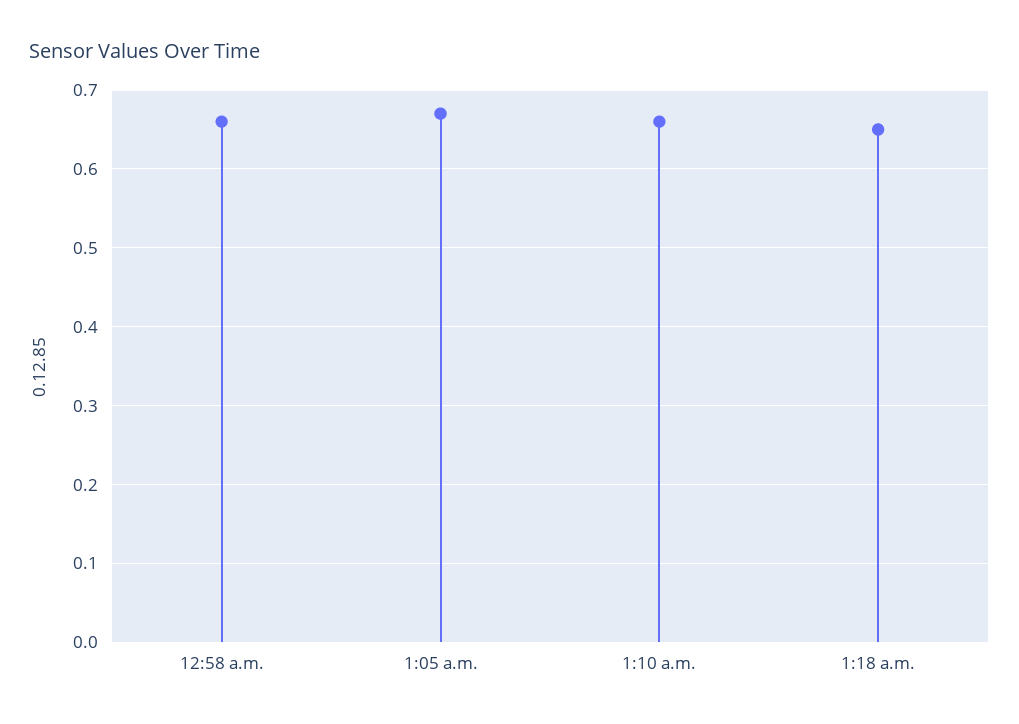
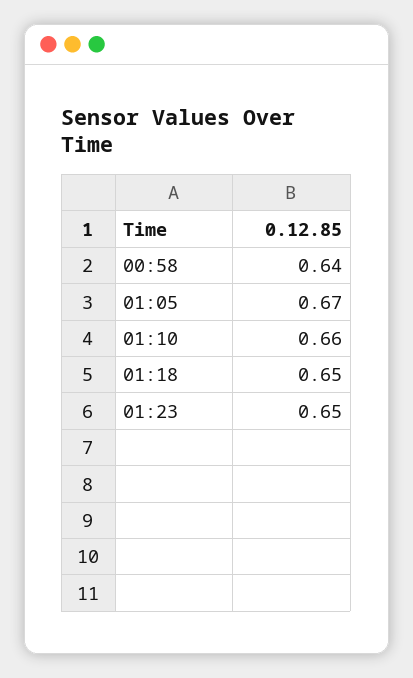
12:58 a.m.: 0.66 -> 0.64
01:23: none -> 0.65

